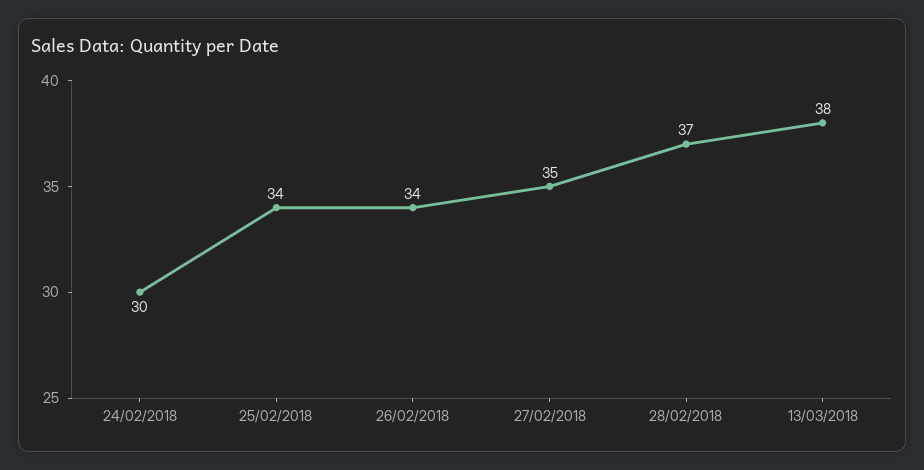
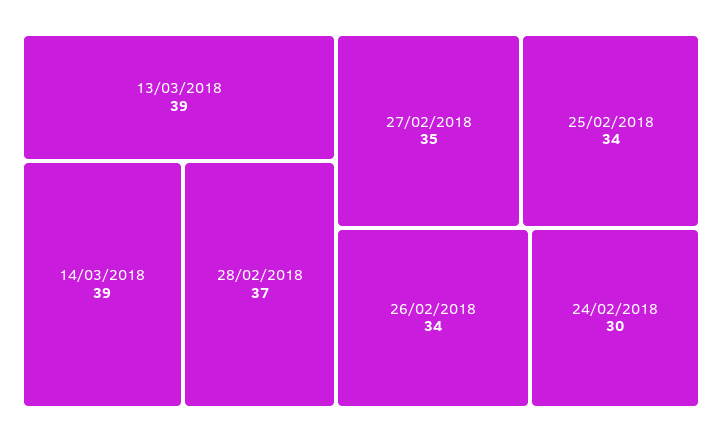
13/03/2018: 38 -> 39
14/03/2018: none -> 39

